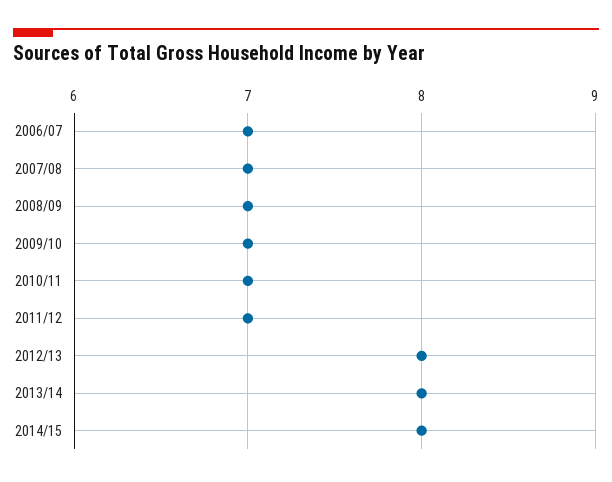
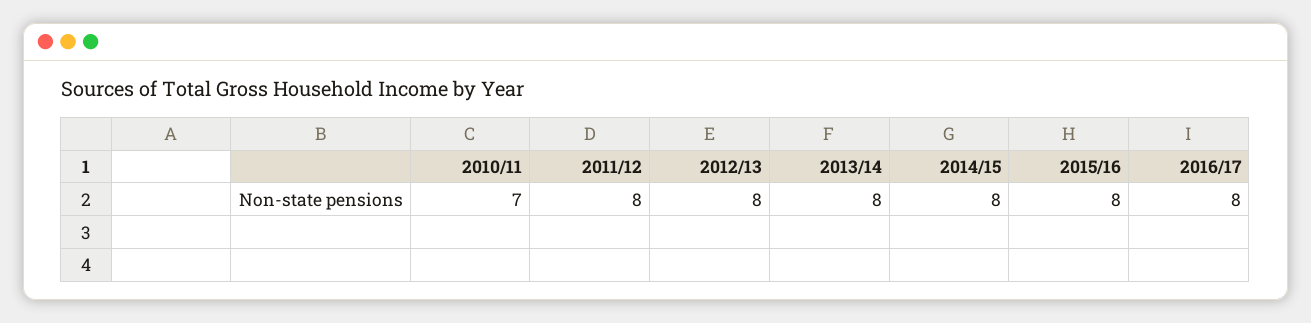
2006/07: 7 -> none
2007/08: 7 -> none
2008/09: 7 -> none
2009/10: 7 -> none
2011/12: 7 -> 8
2015/16: none -> 8
2016/17: none -> 8

